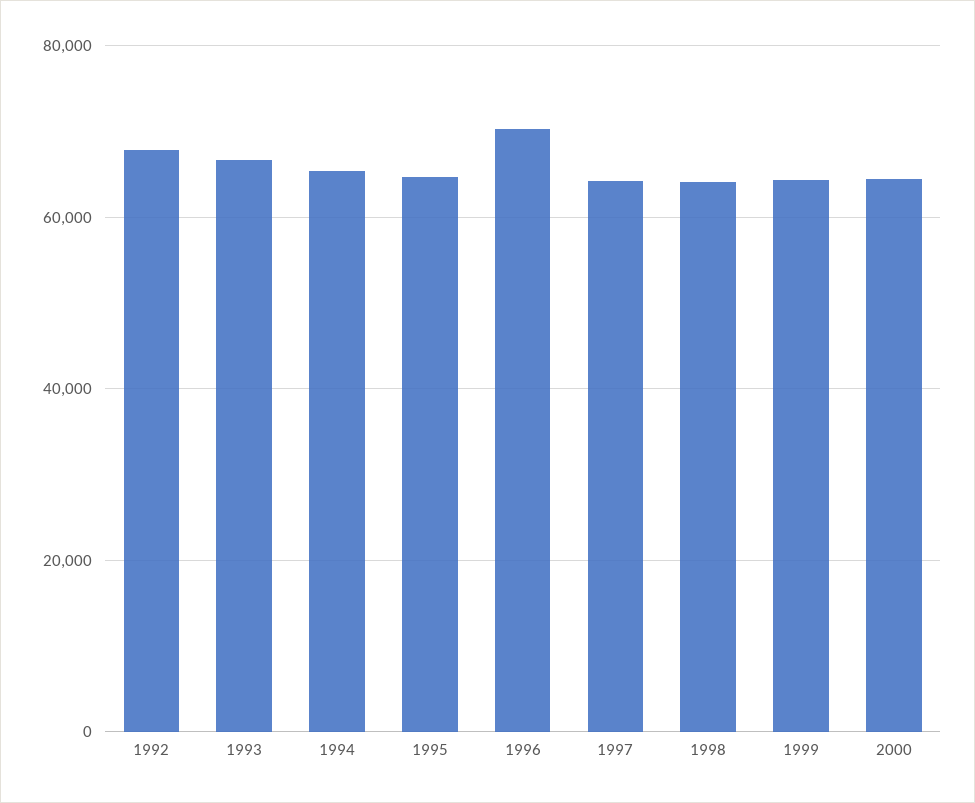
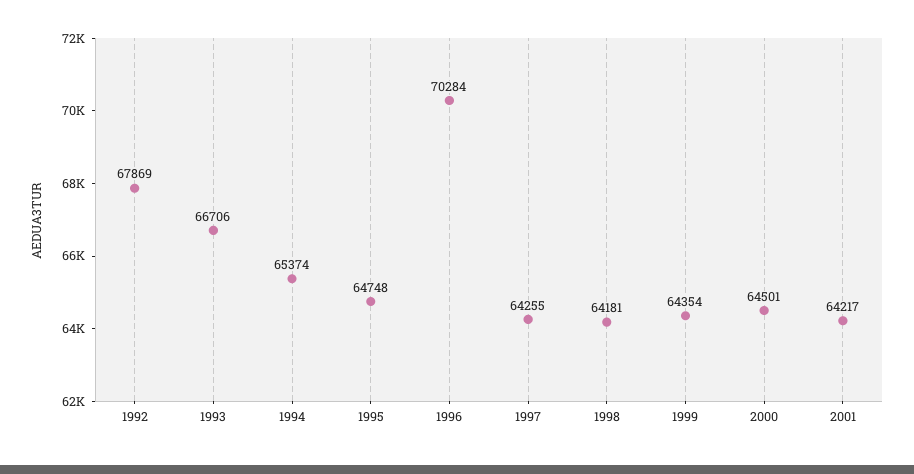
2001: none -> 64217

